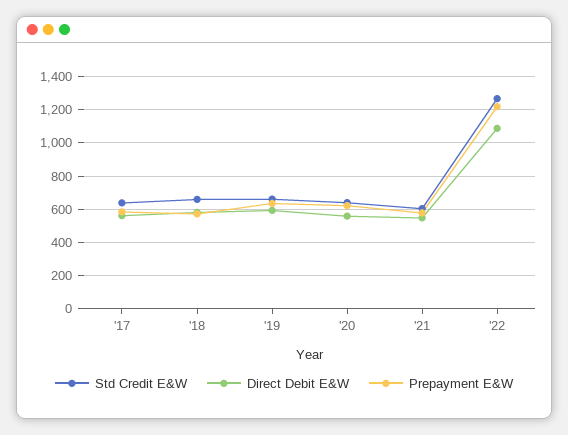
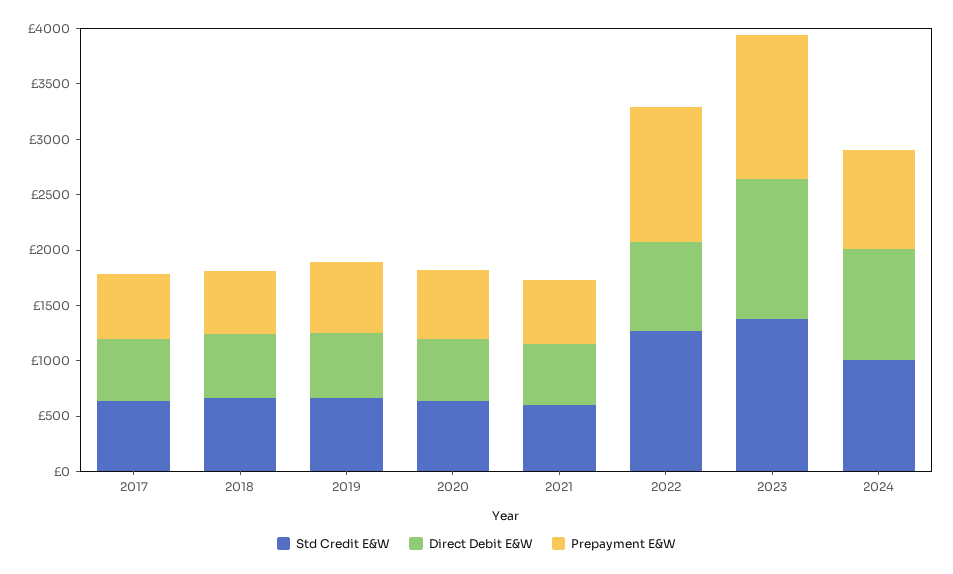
Direct Debit E&W, '22: 1100 -> 800
Std Credit E&W, 2023: none -> 1400
Direct Debit E&W, 2023: none -> 1300
Prepayment E&W, 2023: none -> 1300
Std Credit E&W, 2024: none -> 1000
Direct Debit E&W, 2024: none -> 1000
Prepayment E&W, 2024: none -> 900

